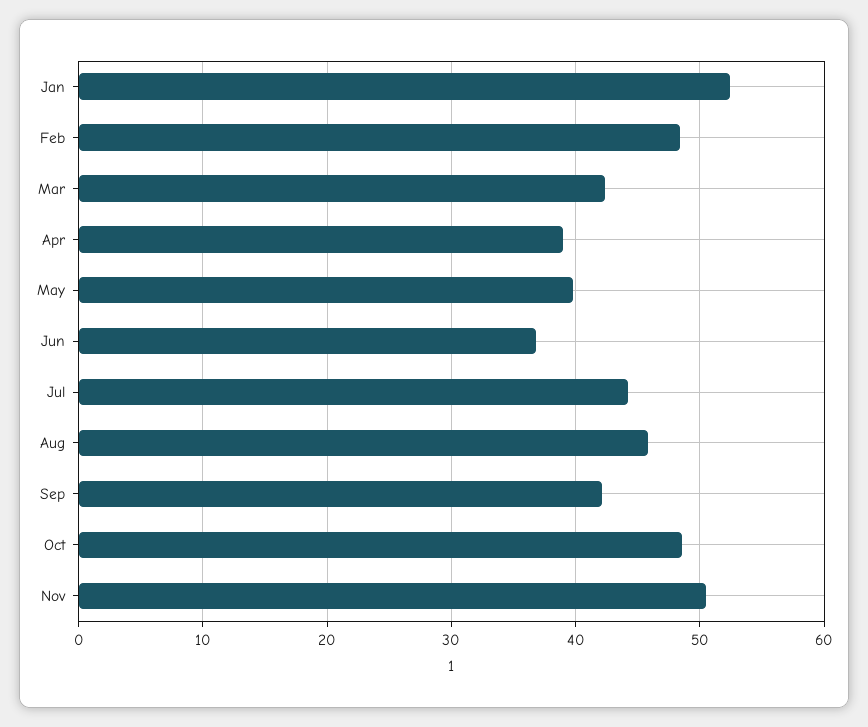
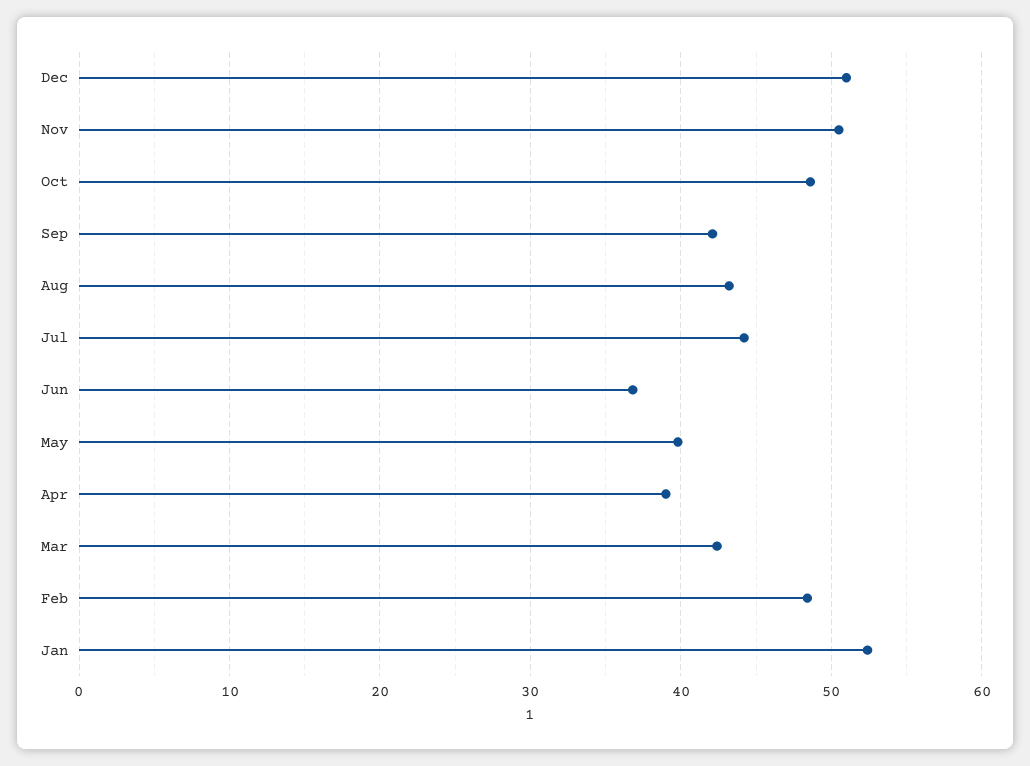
Aug: 46 -> 43
Dec: none -> 51

